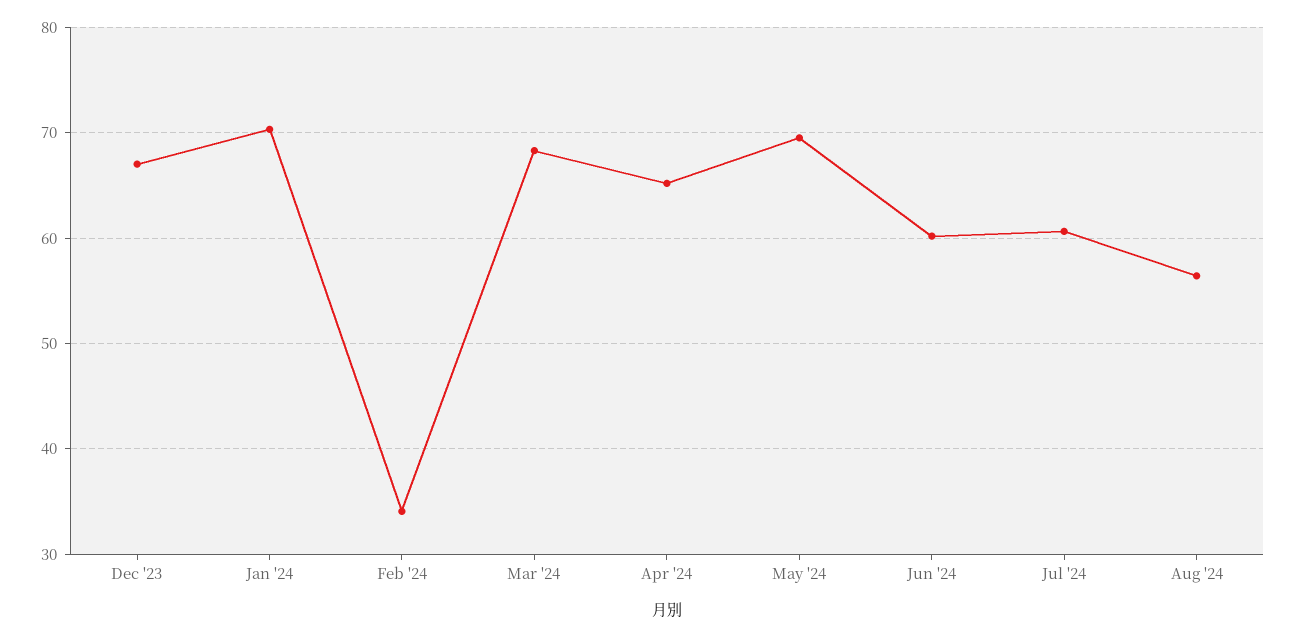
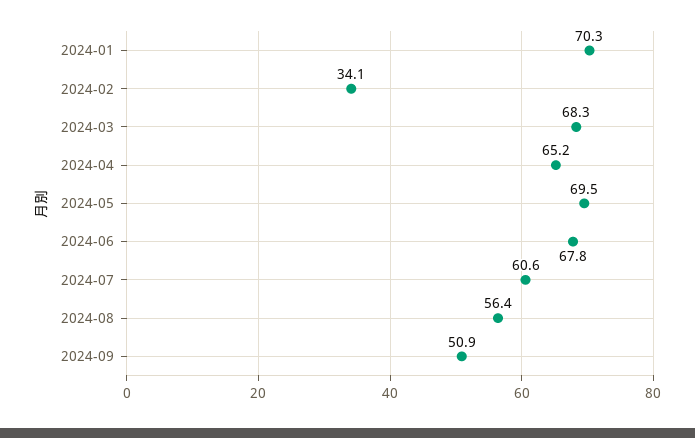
Dec '23: 67 -> none
Jun '24: 60 -> 67.8
2024-09: none -> 50.9

